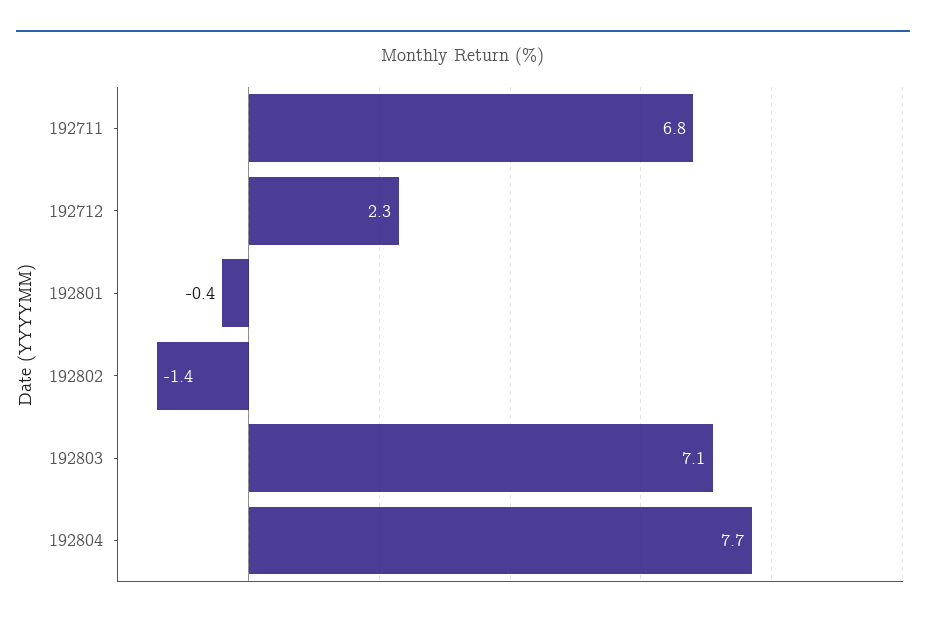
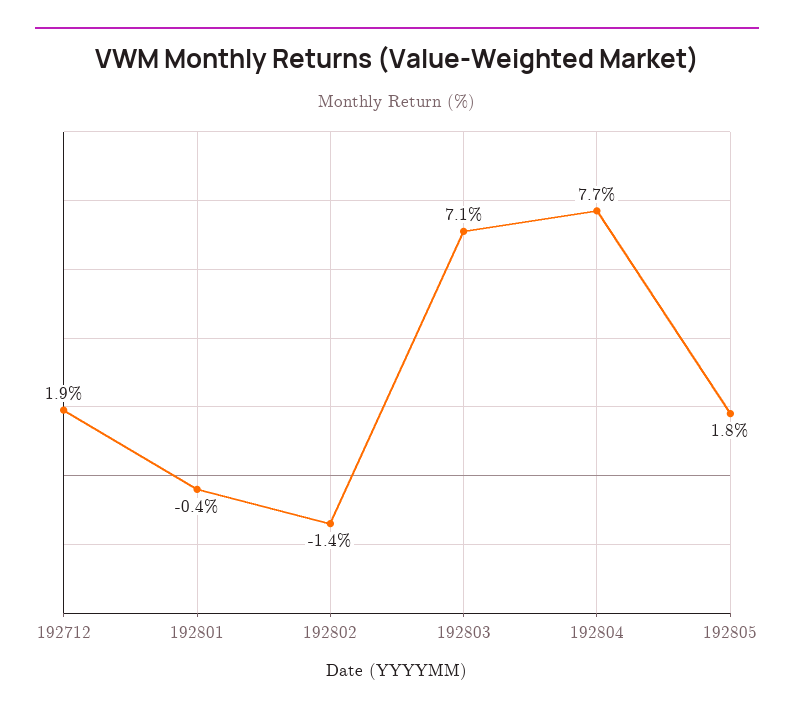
192711: 6.8 -> none
192712: 2.3 -> 1.9
192805: none -> 1.8

